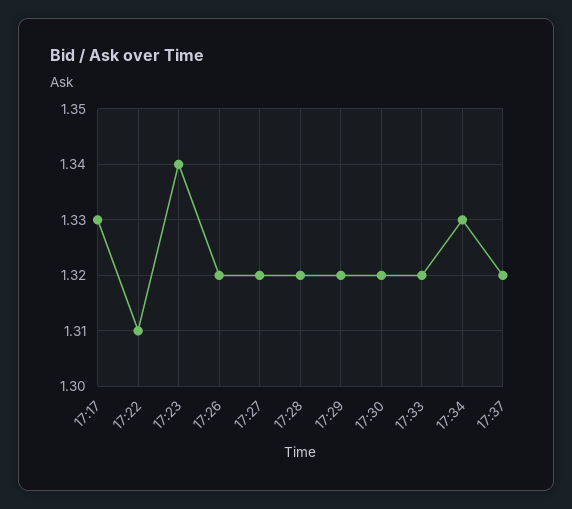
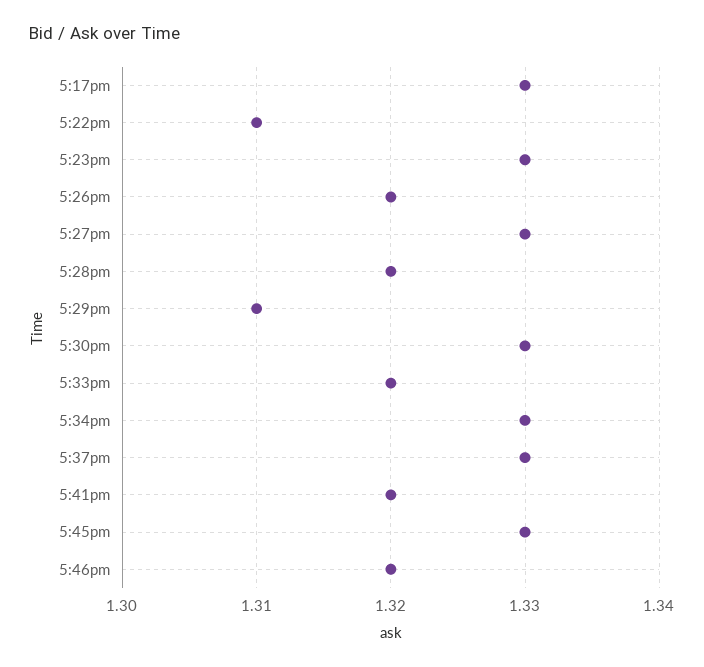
17:23: 1.34 -> 1.33
17:27: 1.32 -> 1.33
17:29: 1.32 -> 1.31
17:30: 1.32 -> 1.33
17:37: 1.32 -> 1.33
5:41pm: none -> 1.32
5:45pm: none -> 1.33
5:46pm: none -> 1.32

